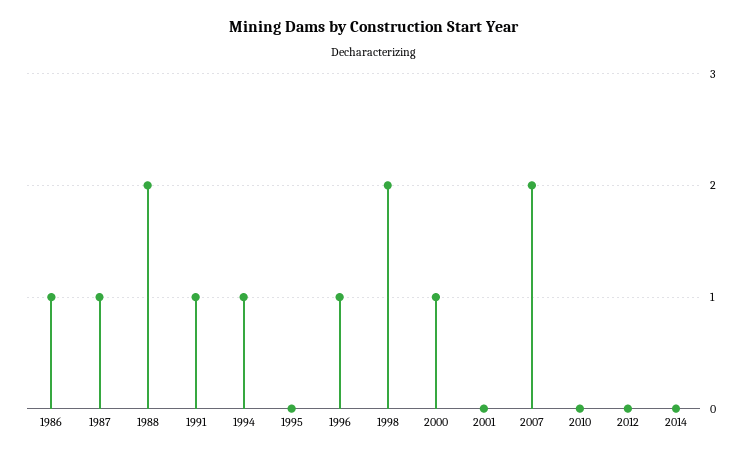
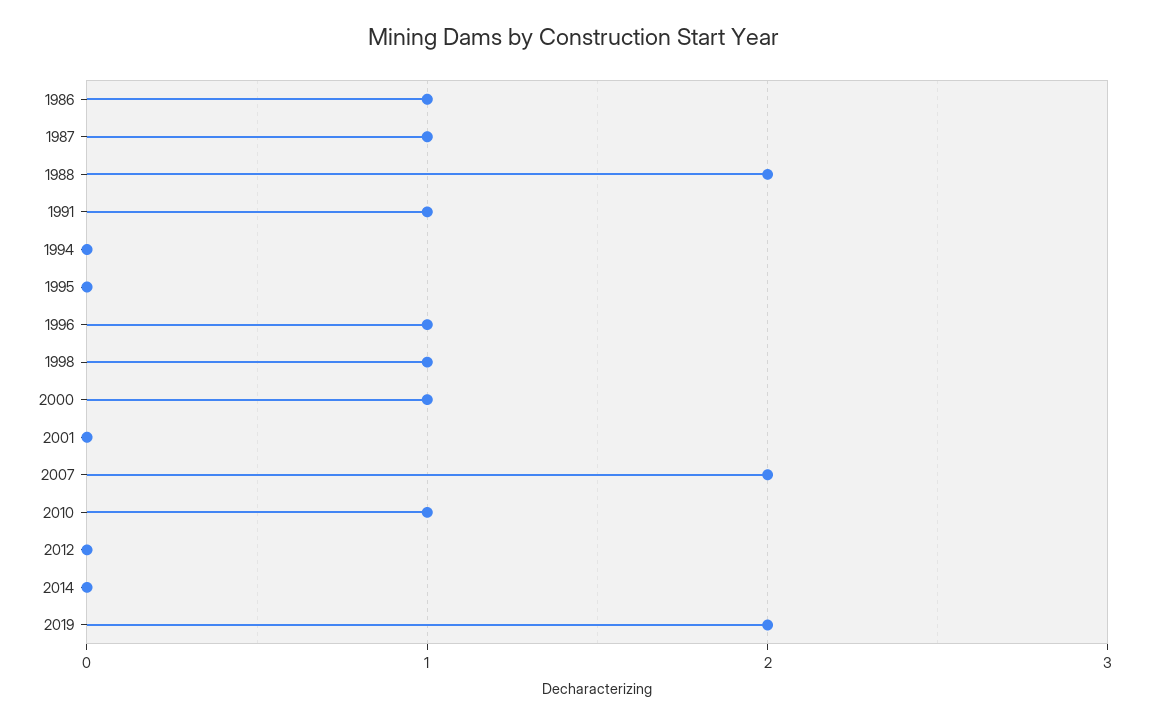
1994: 1 -> 0
1998: 2 -> 1
2010: 0 -> 1
2019: none -> 2

